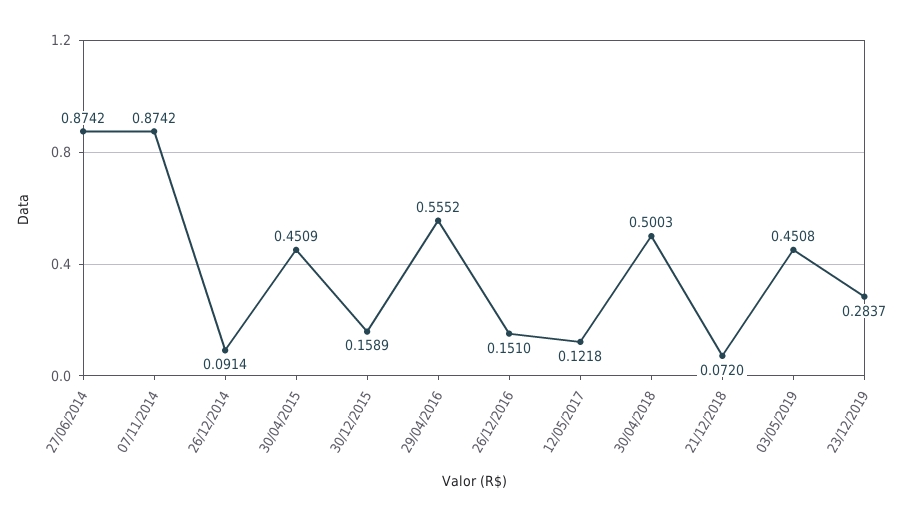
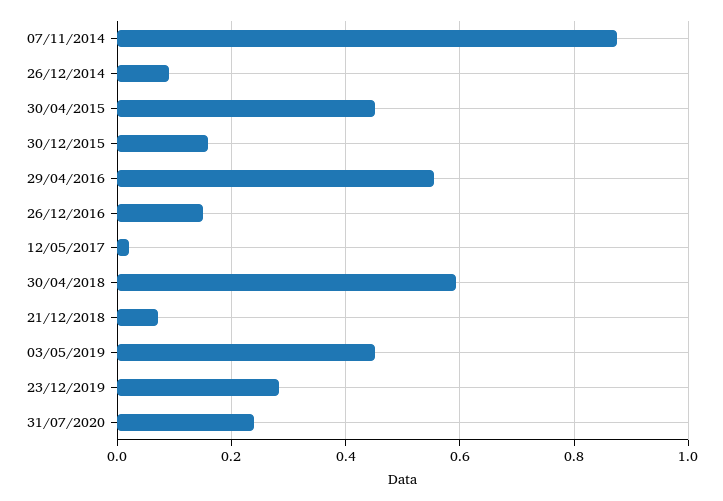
27/06/2014: 0.8742 -> none
12/05/2017: 0.1218 -> 0.02
30/04/2018: 0.5003 -> 0.6
31/07/2020: none -> 0.24

